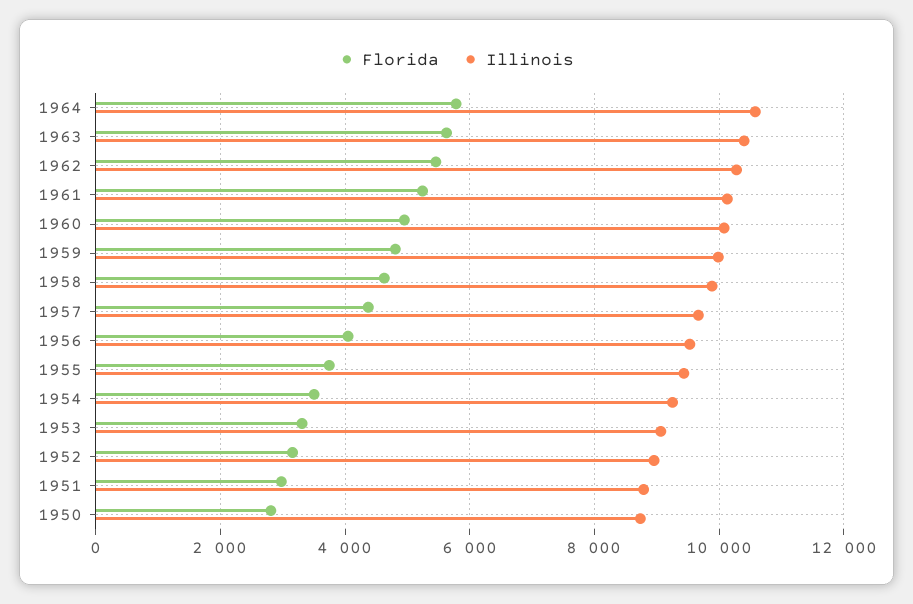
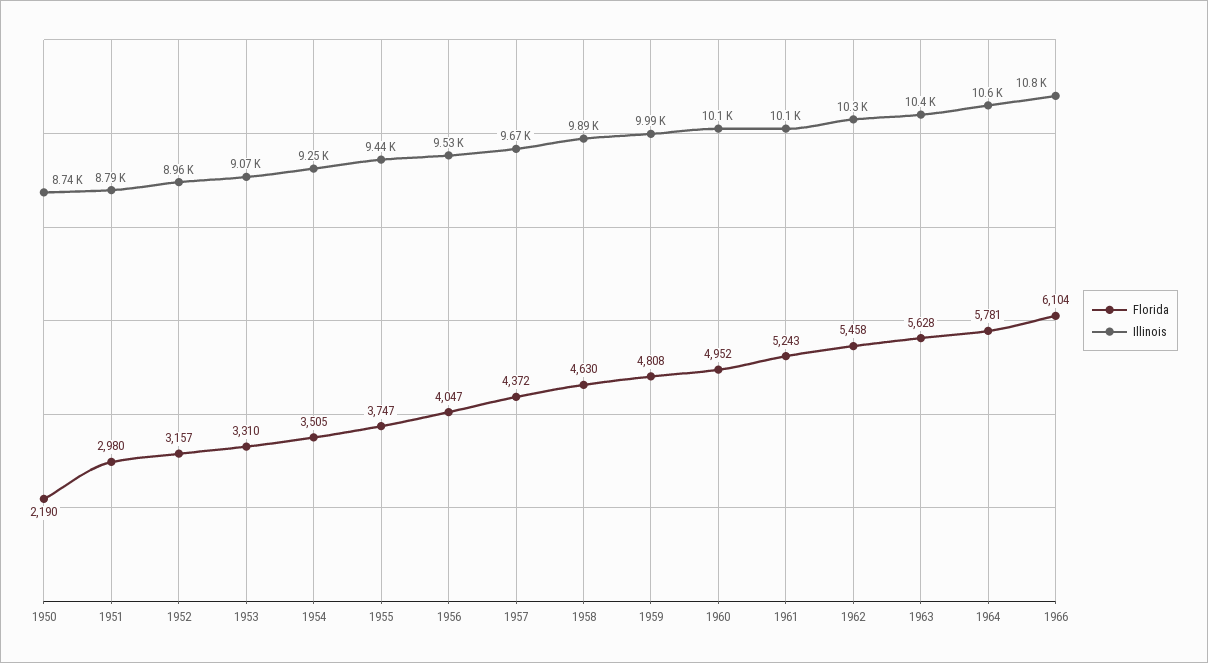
Florida, 1950: 2800 -> 2190
Florida, 1966: none -> 6104
Illinois, 1966: none -> 10800

